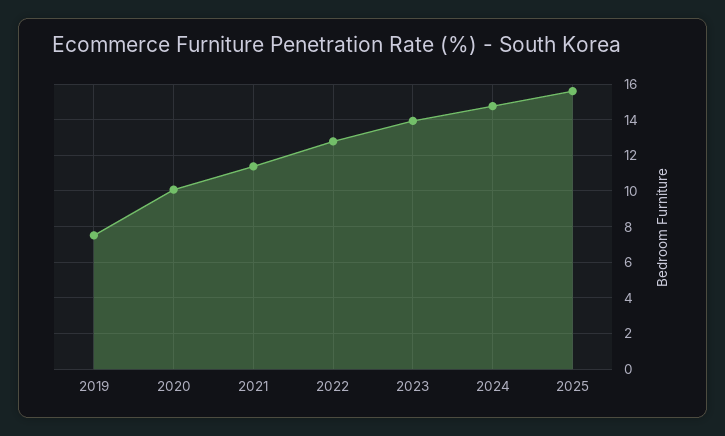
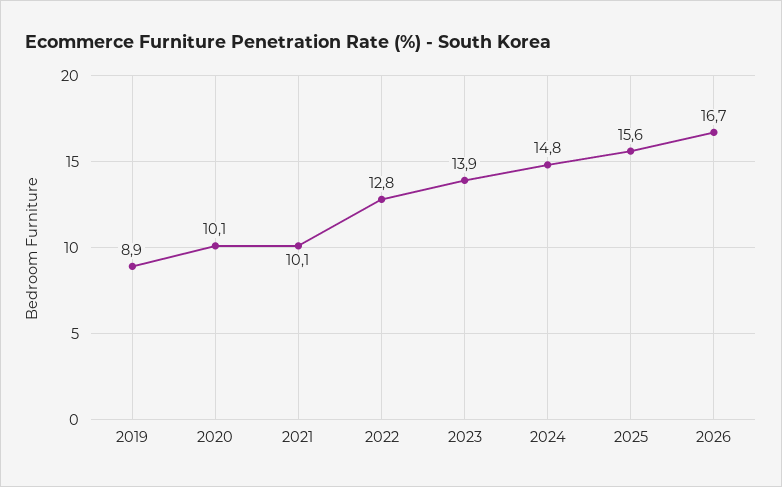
2019: 7.5 -> 8.9
2021: 11.5 -> 10.1
2026: none -> 16.7

